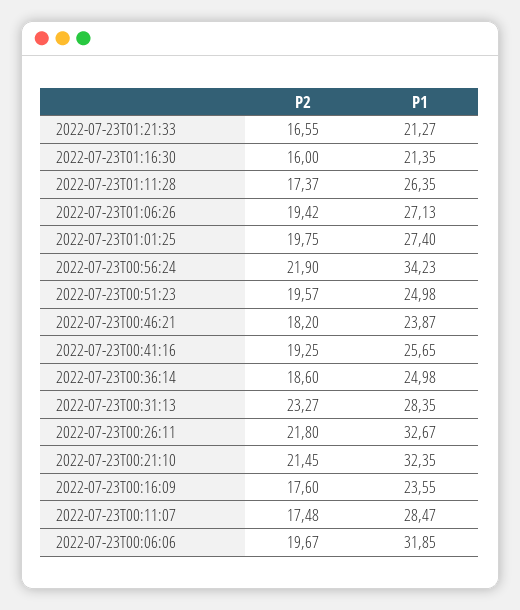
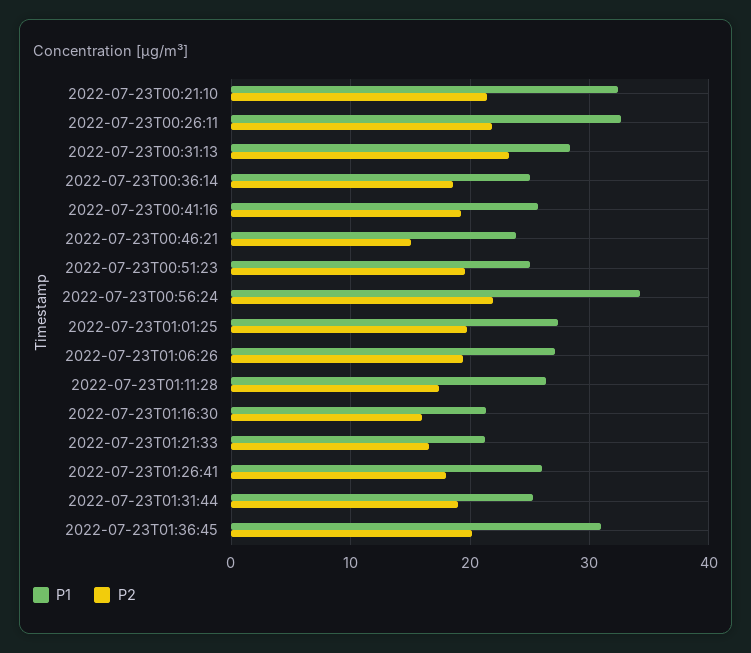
P2, 2022-07-23T00:46:21: 18.2 -> 15
P2, 2022-07-23T00:16:09: 17.6 -> none
P1, 2022-07-23T00:16:09: 23.55 -> none
P2, 2022-07-23T00:11:07: 17.48 -> none
P1, 2022-07-23T00:11:07: 28.47 -> none
P2, 2022-07-23T00:06:06: 19.67 -> none
P1, 2022-07-23T00:06:06: 31.85 -> none
P1, 2022-07-23T01:26:41: none -> 26
P2, 2022-07-23T01:26:41: none -> 18
P1, 2022-07-23T01:31:44: none -> 25
P2, 2022-07-23T01:31:44: none -> 19
P1, 2022-07-23T01:36:45: none -> 31
P2, 2022-07-23T01:36:45: none -> 20

